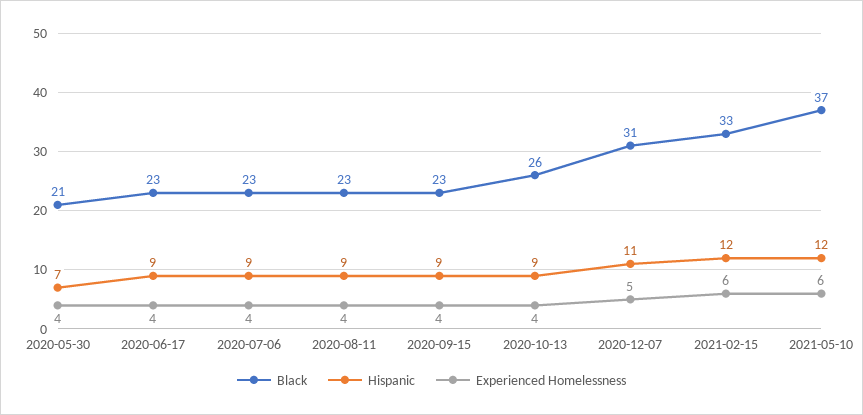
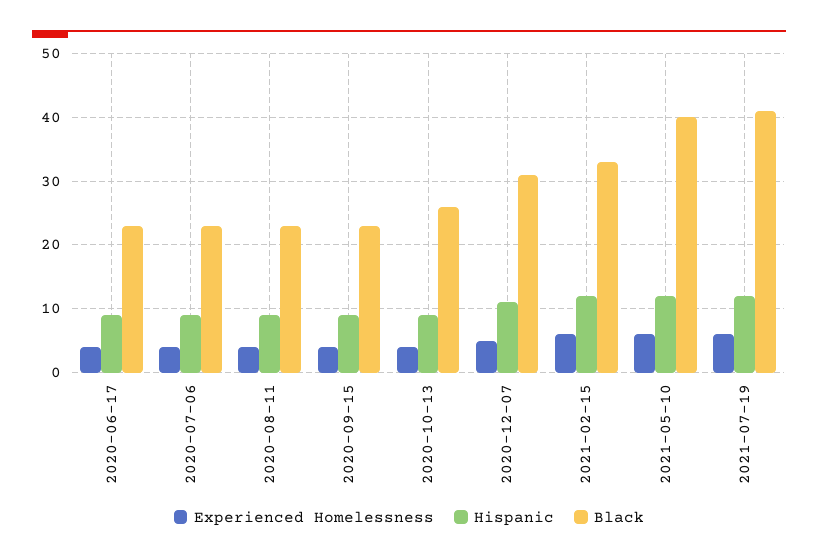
Black, 2020-05-30: 21 -> none
Hispanic, 2020-05-30: 7 -> none
Experienced Homelessness, 2020-05-30: 4 -> none
Black, 2021-05-10: 37 -> 40
Experienced Homelessness, 2021-07-19: none -> 6
Hispanic, 2021-07-19: none -> 12
Black, 2021-07-19: none -> 41

